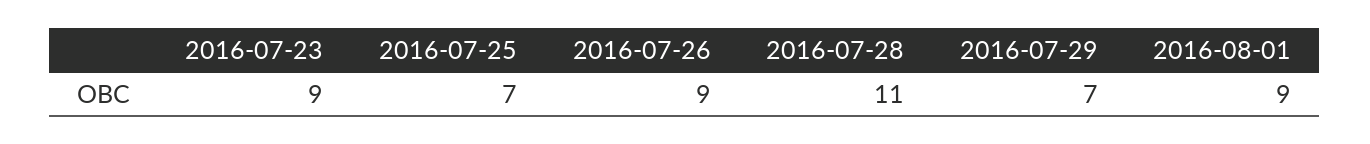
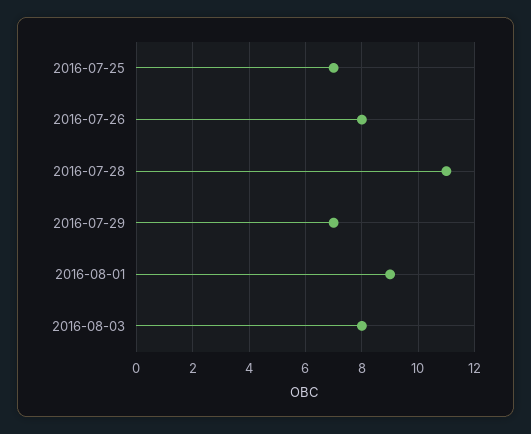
2016-07-23: 9 -> none
2016-07-26: 9 -> 8
2016-08-03: none -> 8

